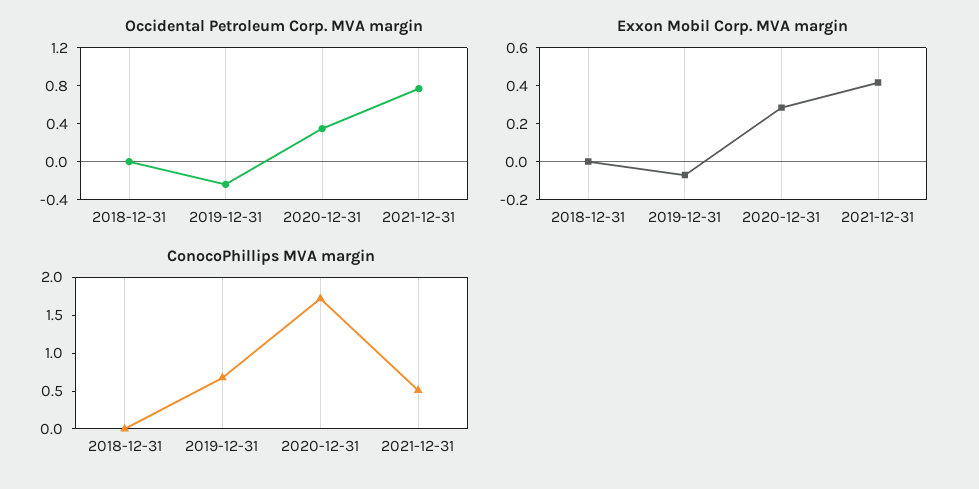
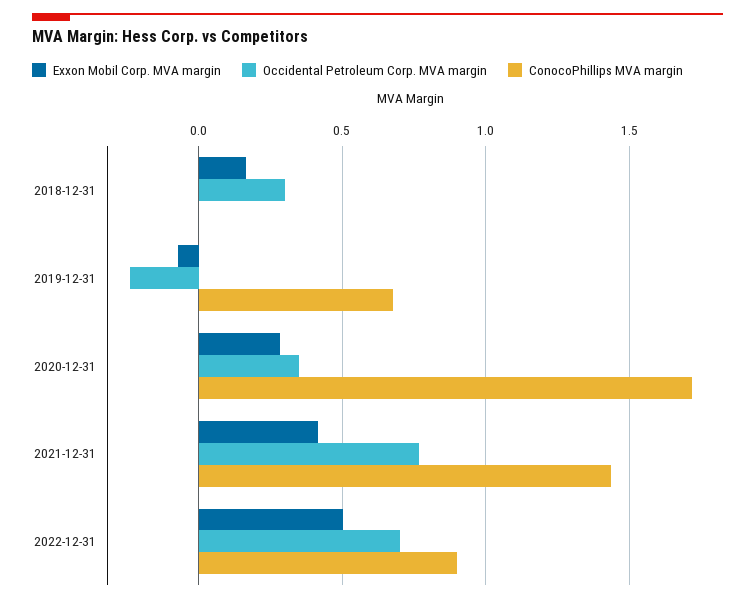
Occidental Petroleum Corp. MVA margin, 2018-12-31: 0 -> 0.3
Exxon Mobil Corp. MVA margin, 2018-12-31: 0 -> 0.15
ConocoPhillips MVA margin, 2021-12-31: 0.5 -> 1.45
Exxon Mobil Corp. MVA margin, 2022-12-31: none -> 0.5
Occidental Petroleum Corp. MVA margin, 2022-12-31: none -> 0.7
ConocoPhillips MVA margin, 2022-12-31: none -> 0.9

